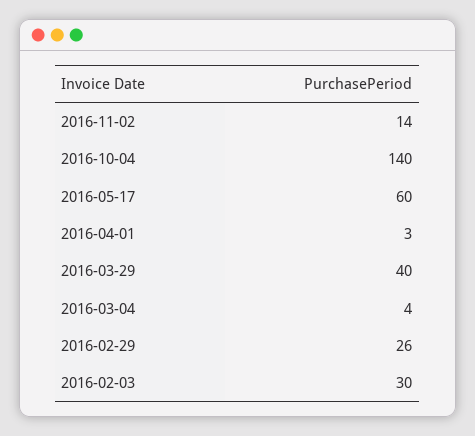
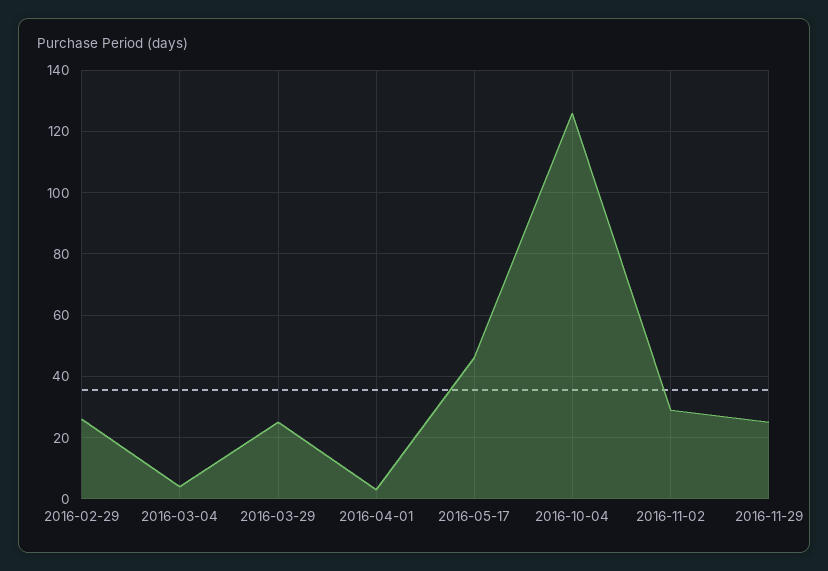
2016-11-02: 14 -> 30
2016-10-04: 140 -> 125
2016-05-17: 60 -> 45
2016-03-29: 40 -> 25
2016-02-03: 30 -> none
2016-11-29: none -> 25

